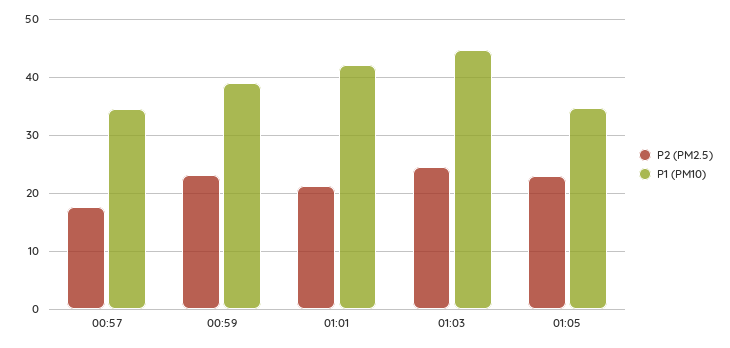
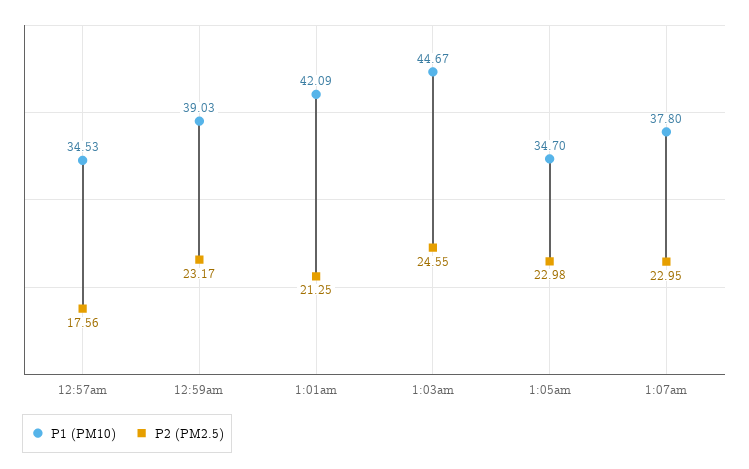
P1 (PM10), 1:07am: none -> 37.8
P2 (PM2.5), 1:07am: none -> 22.95

